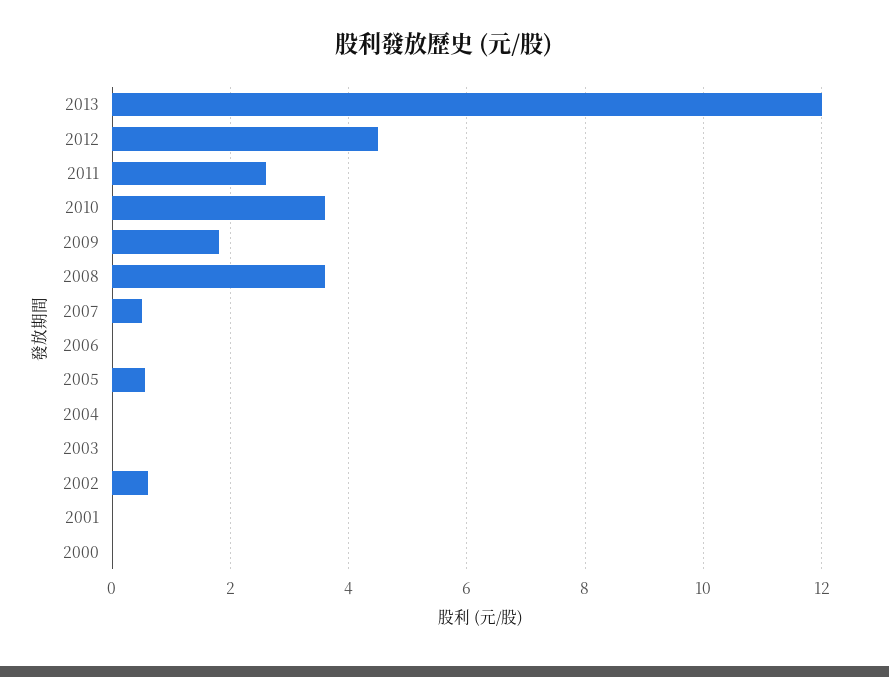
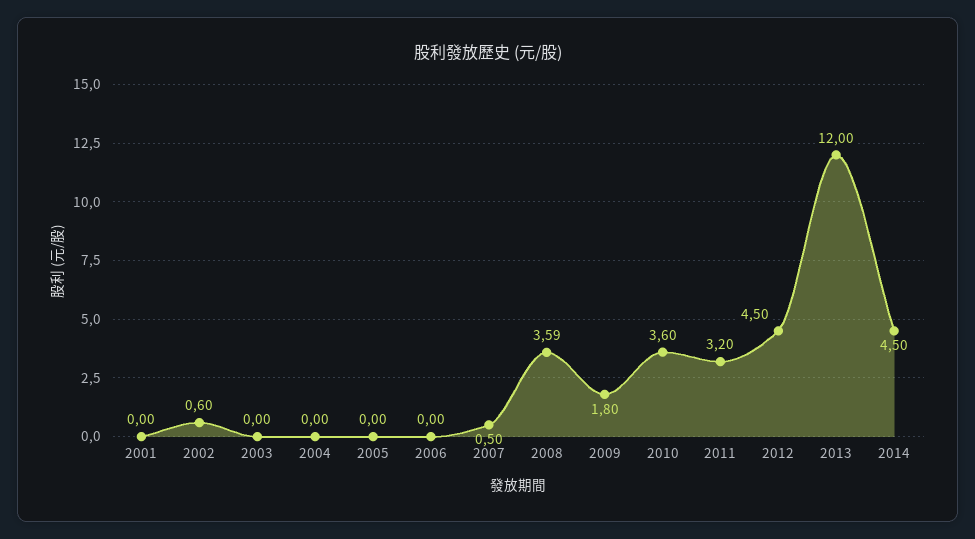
2011: 2.6 -> 3.2
2005: 0.6 -> 0
2000: 0 -> none
2014: none -> 4.5

